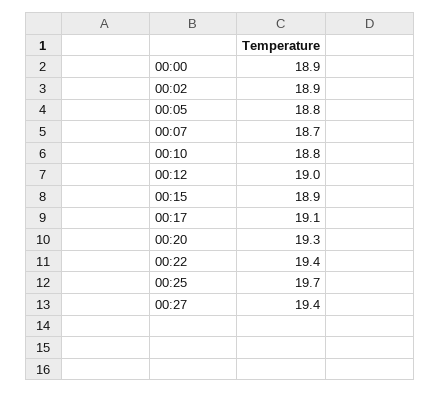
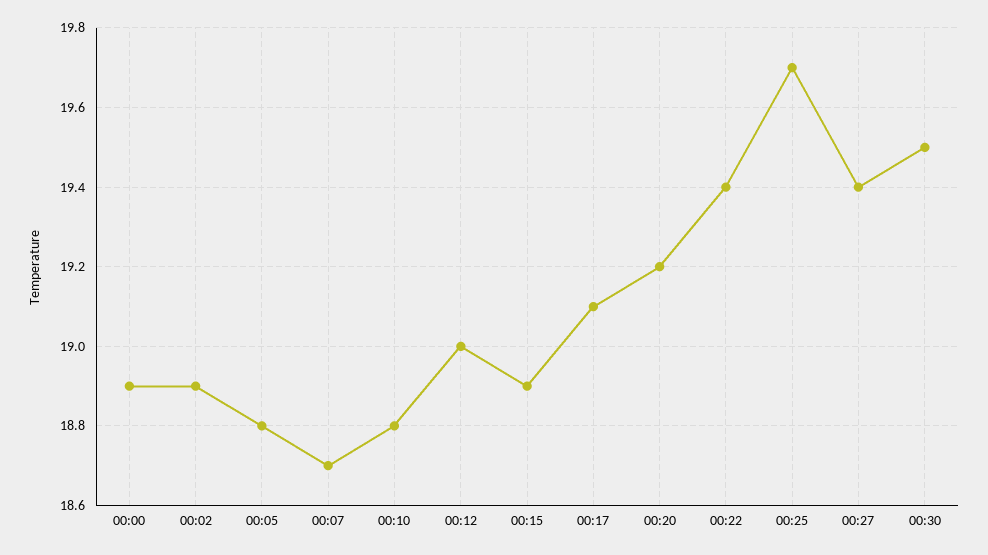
00:20: 19.3 -> 19.2
00:30: none -> 19.5

